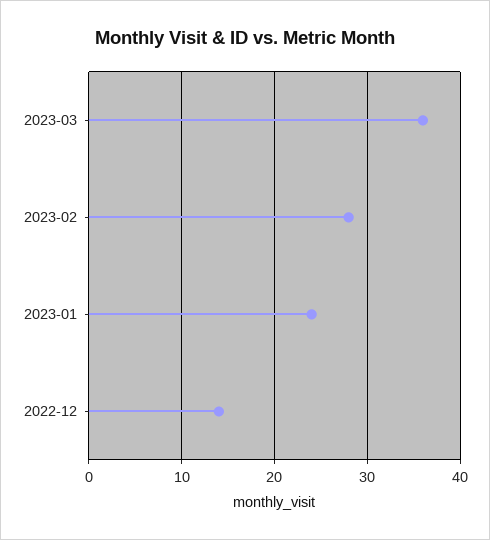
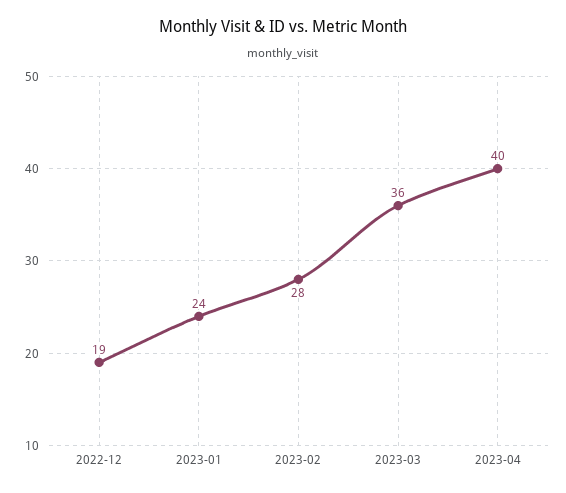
2022-12: 14 -> 19
2023-04: none -> 40

